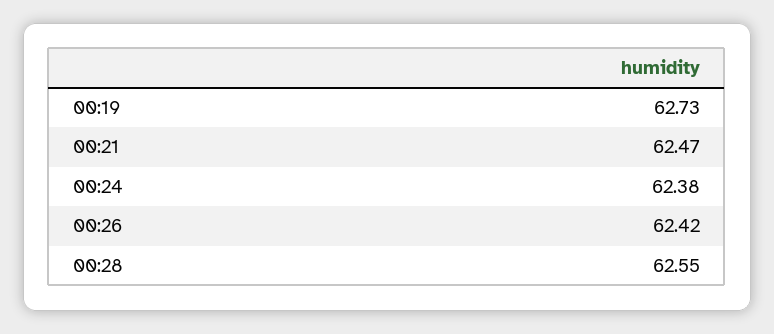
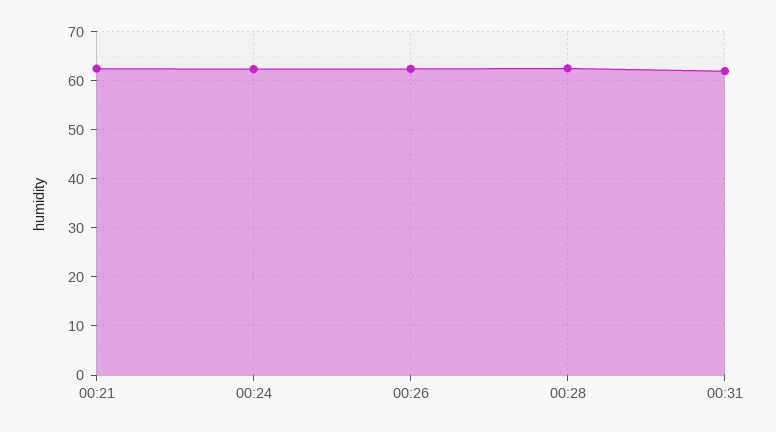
00:19: 62.73 -> none
00:31: none -> 62

